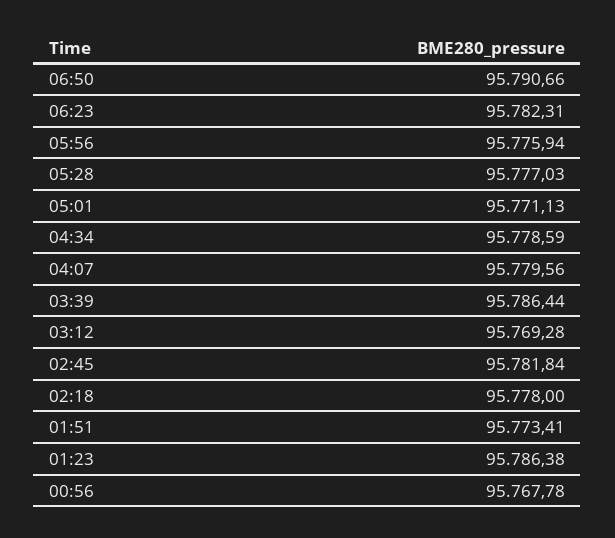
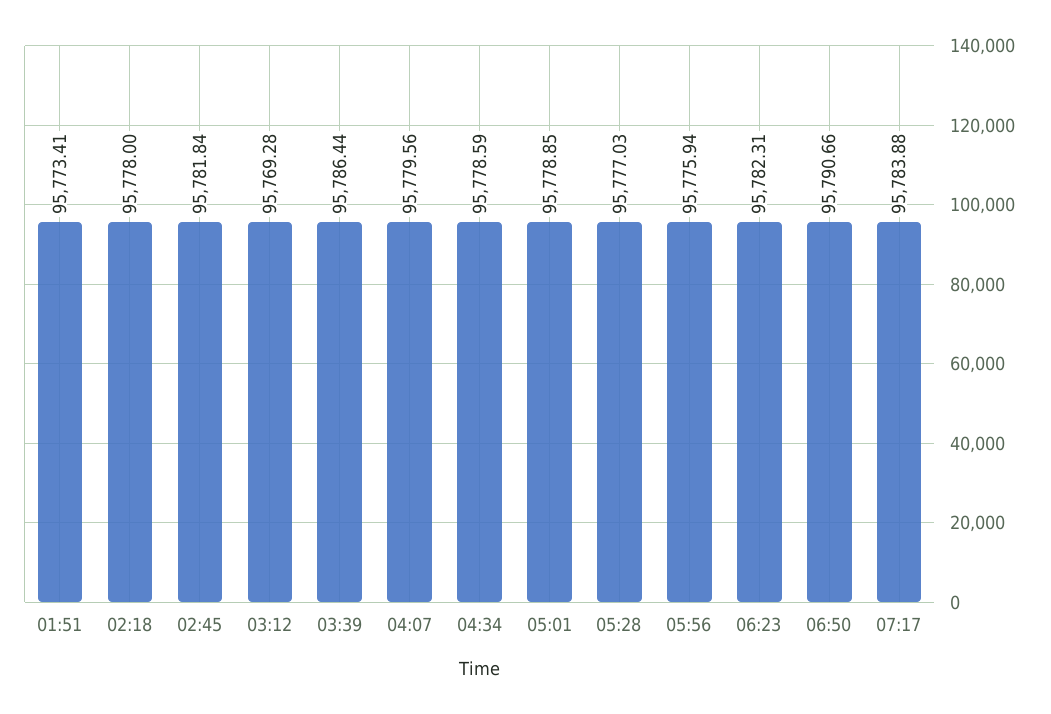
05:01: 95771.13 -> 95778.85
01:23: 95786.38 -> none
00:56: 95767.78 -> none
07:17: none -> 95783.88

